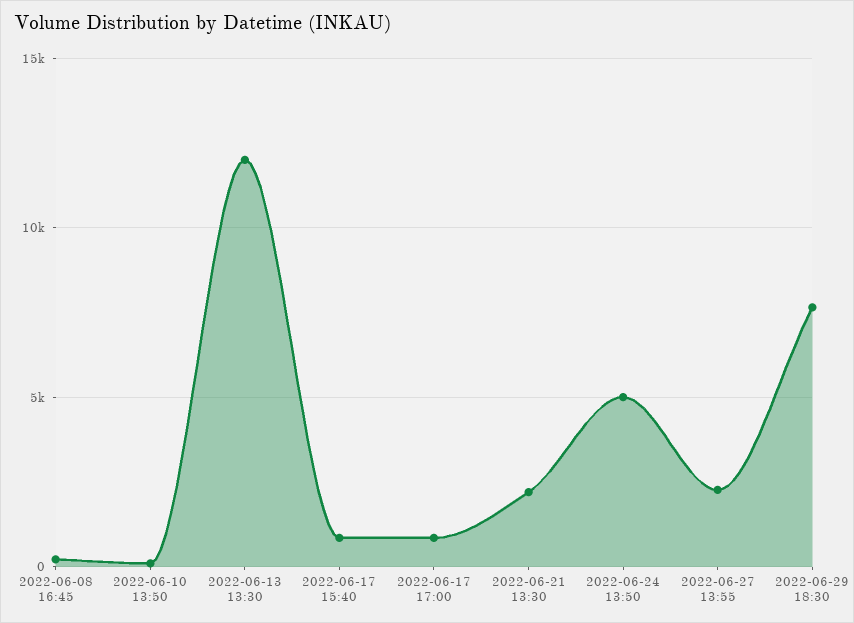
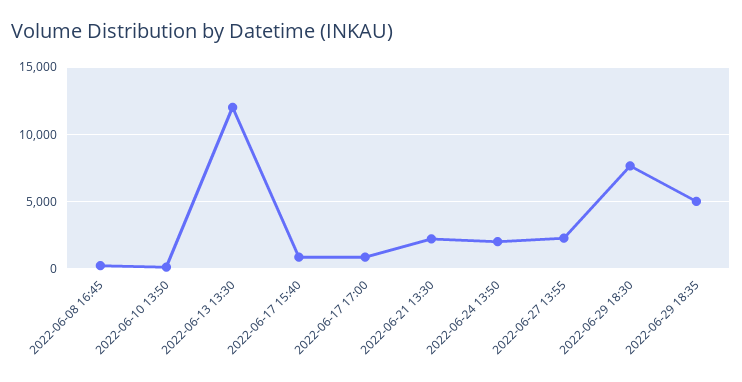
2022-06-24 13:50: 5000 -> 2000
2022-06-29 18:35: none -> 5000

